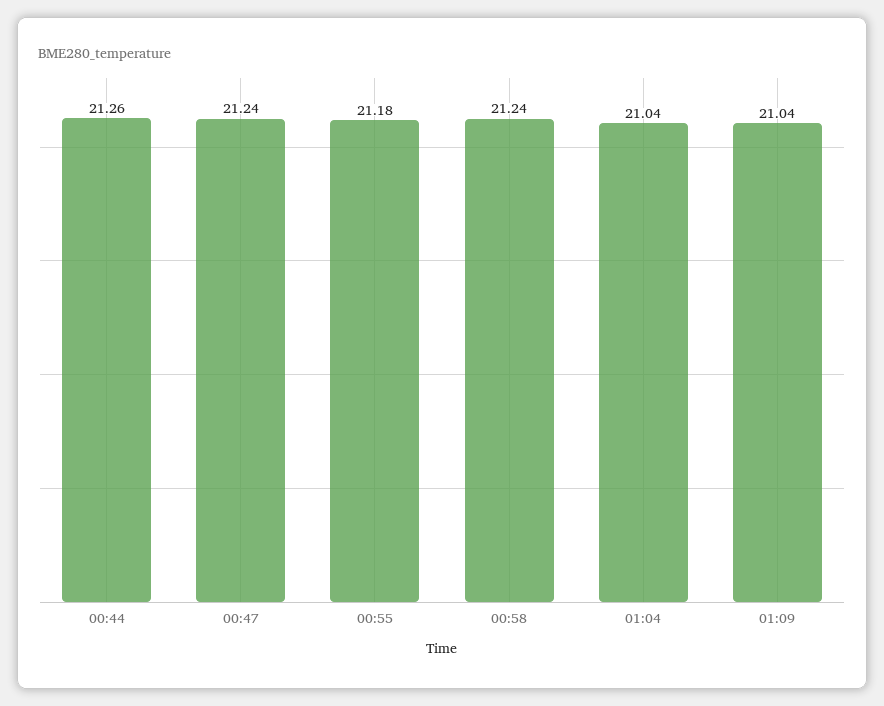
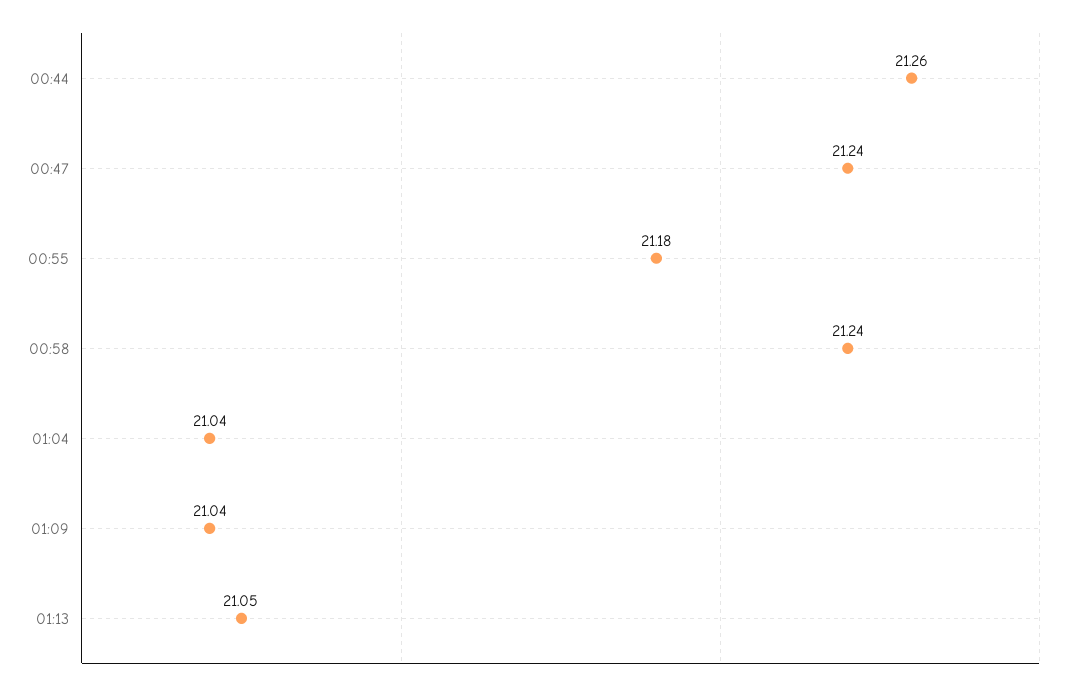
01:13: none -> 21.05

